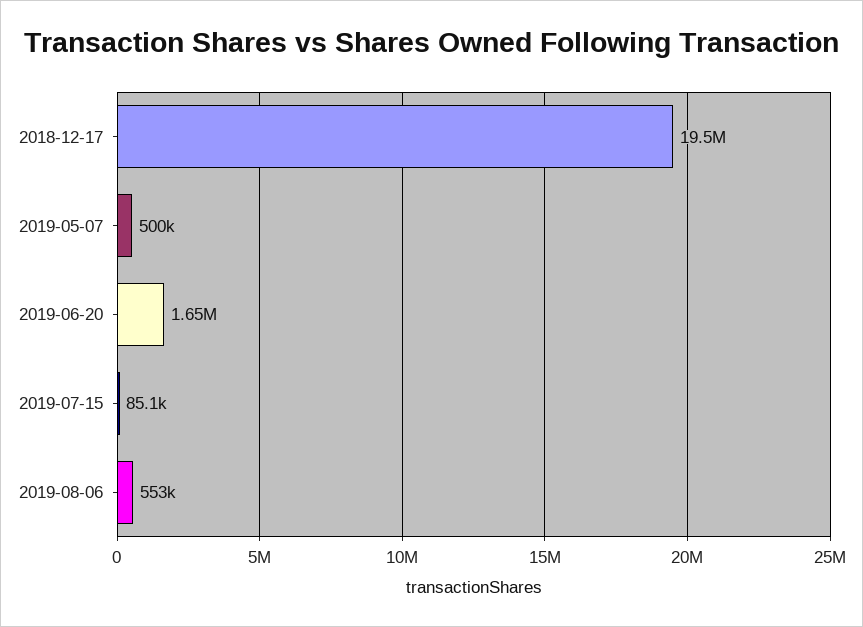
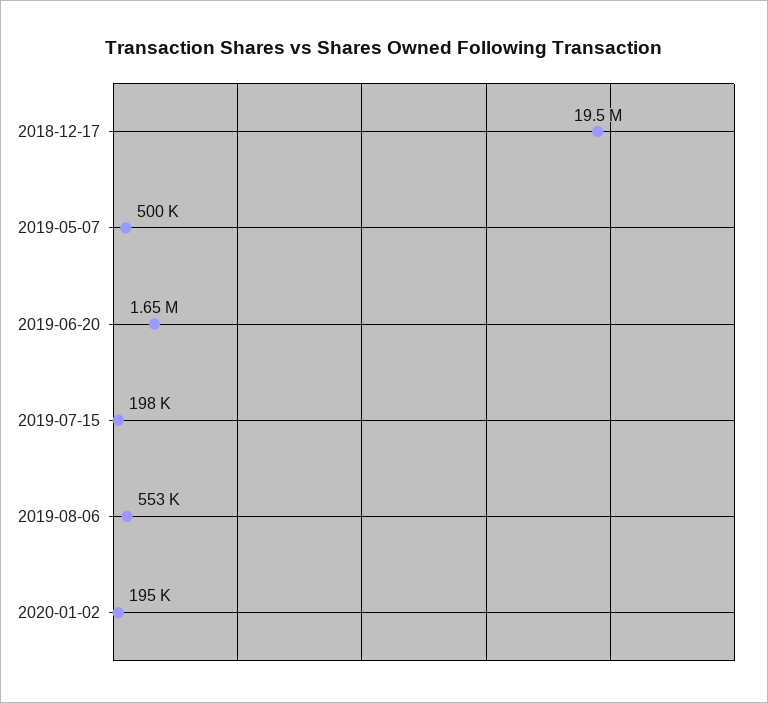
2019-07-15: 85100 -> 198000
2020-01-02: none -> 195000

